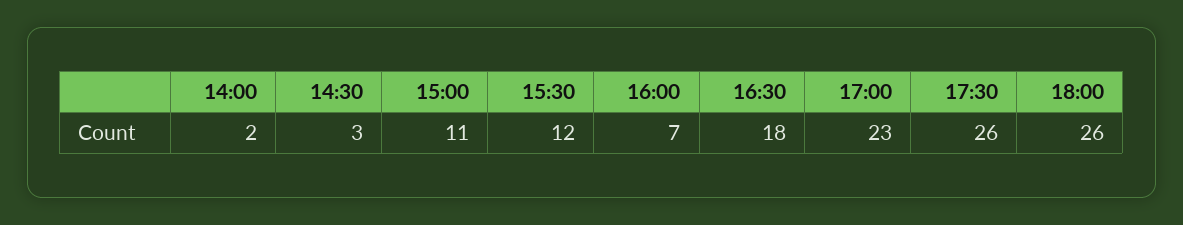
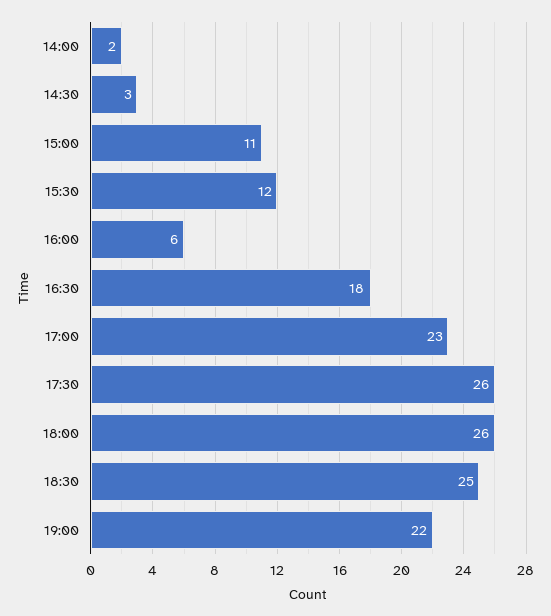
16:00: 7 -> 6
18:30: none -> 25
19:00: none -> 22

